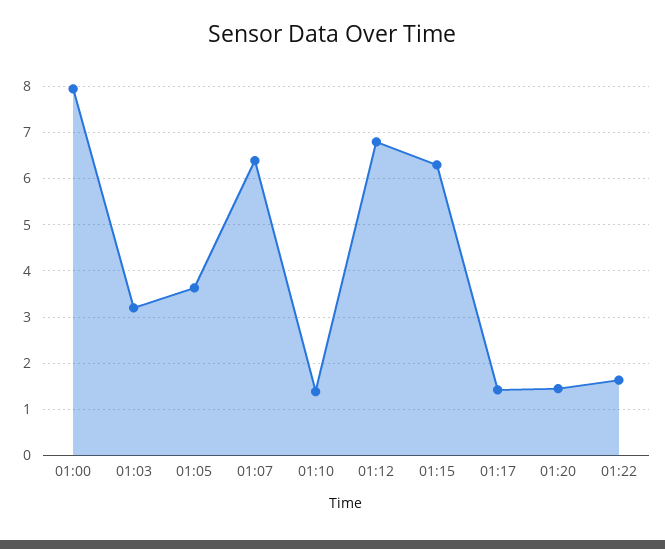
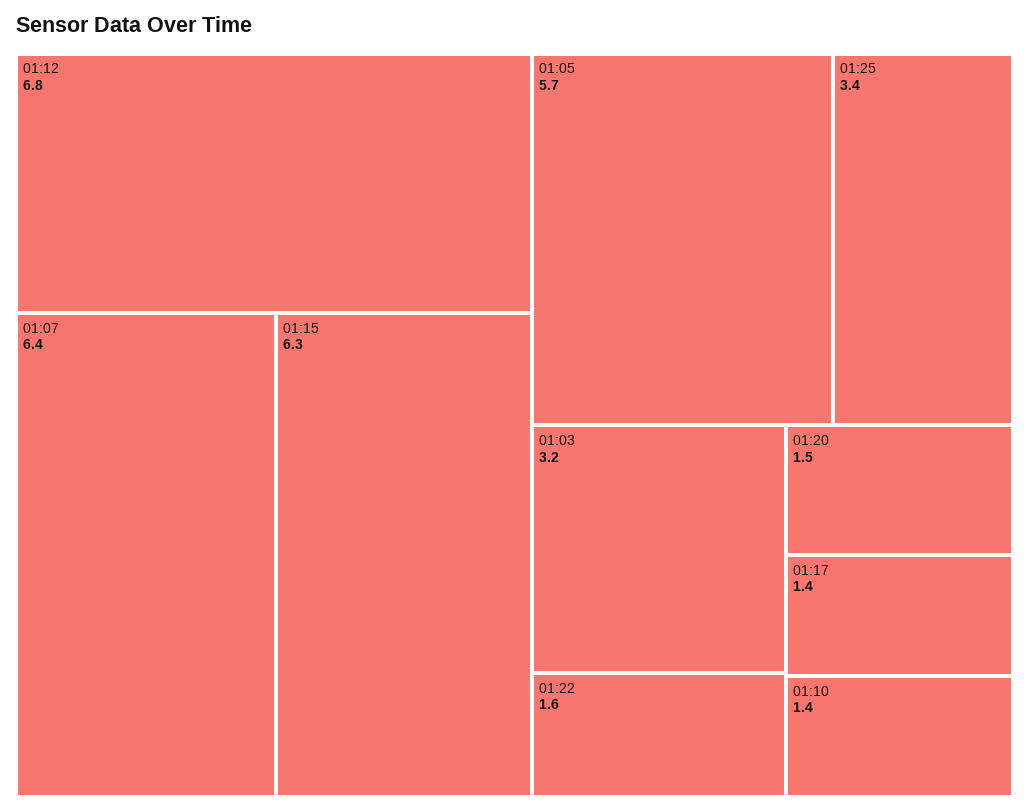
01:00: 8 -> none
01:05: 3.6 -> 5.7
01:25: none -> 3.4

